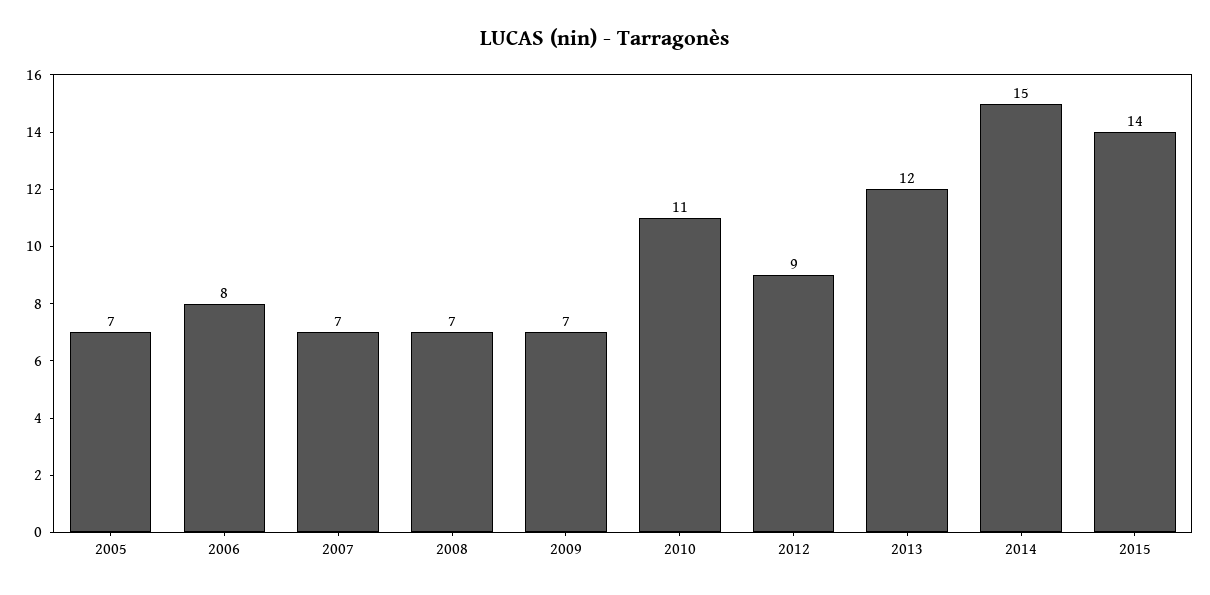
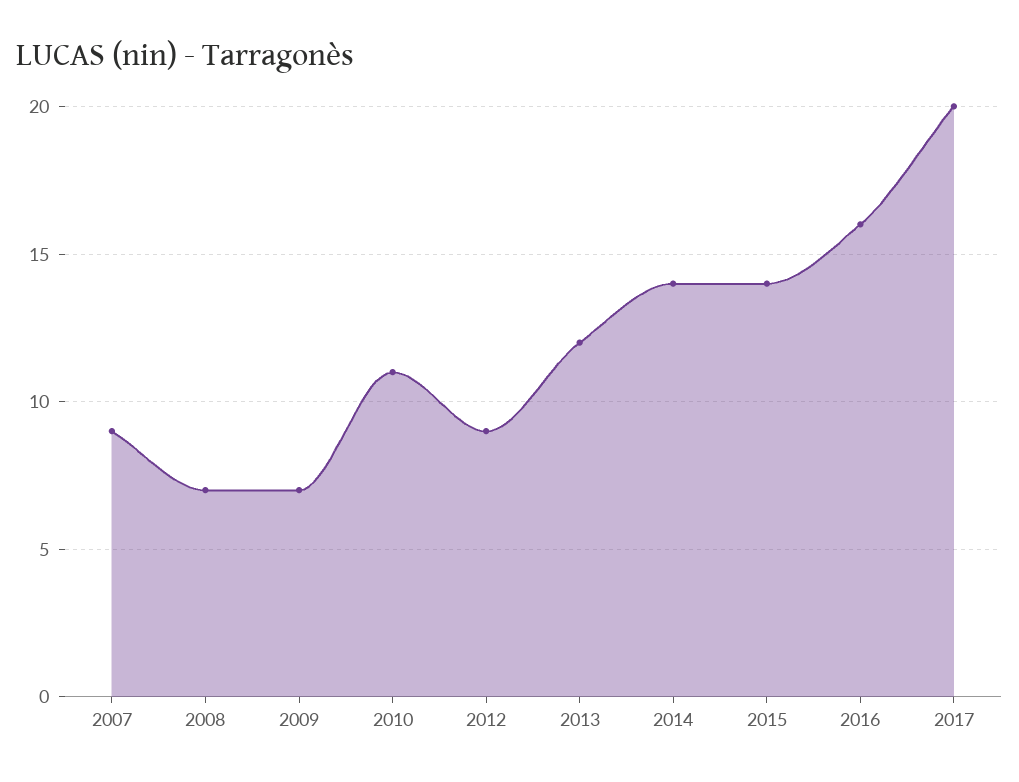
2005: 7 -> none
2006: 8 -> none
2007: 7 -> 9
2014: 15 -> 14
2016: none -> 16
2017: none -> 20

